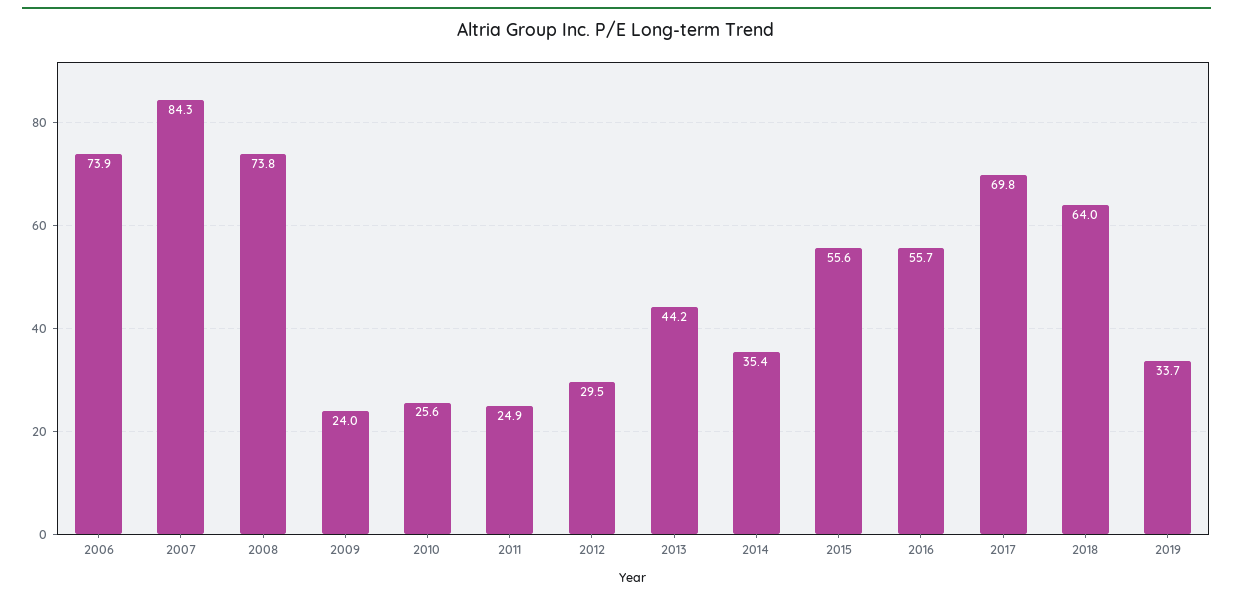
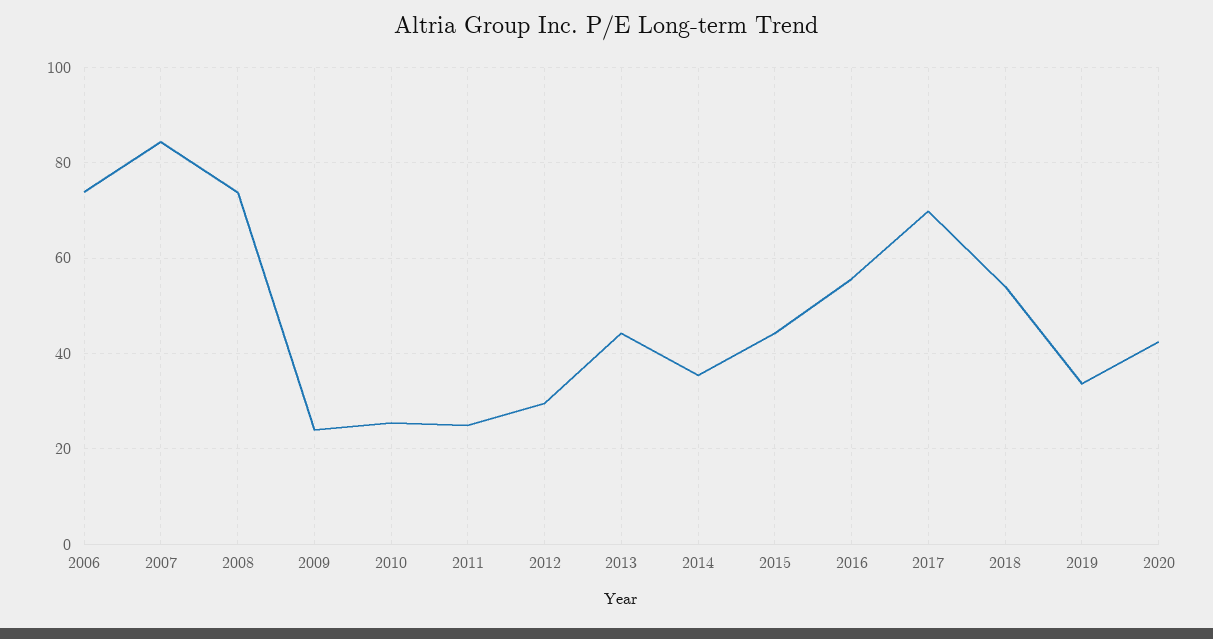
2015: 55.6 -> 44
2018: 64 -> 54
2020: none -> 42

